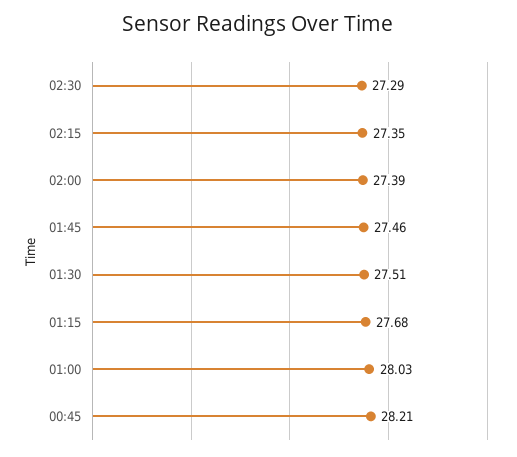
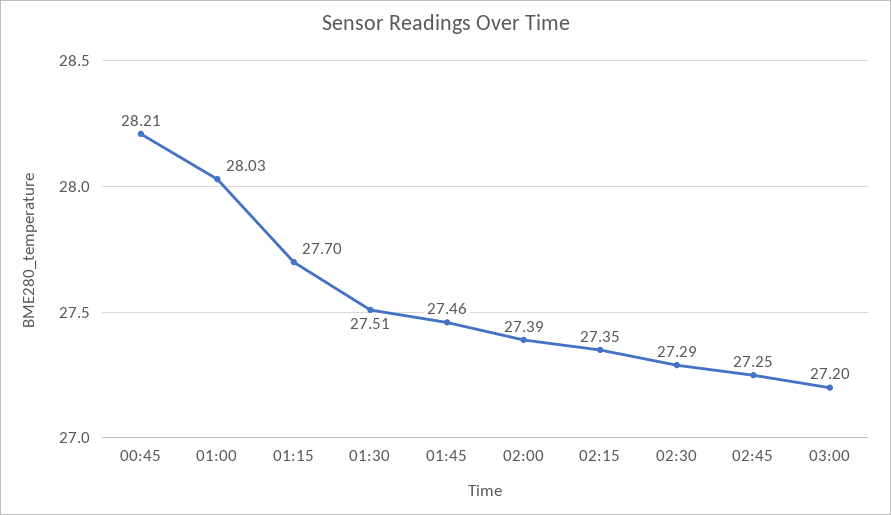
01:15: 27.68 -> 27.7
02:45: none -> 27.25
03:00: none -> 27.2

